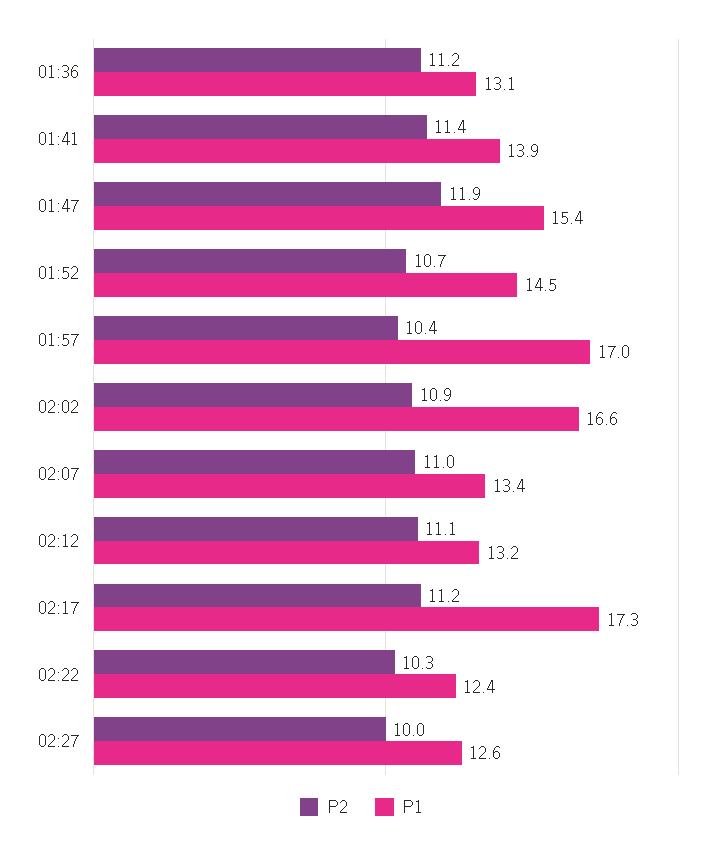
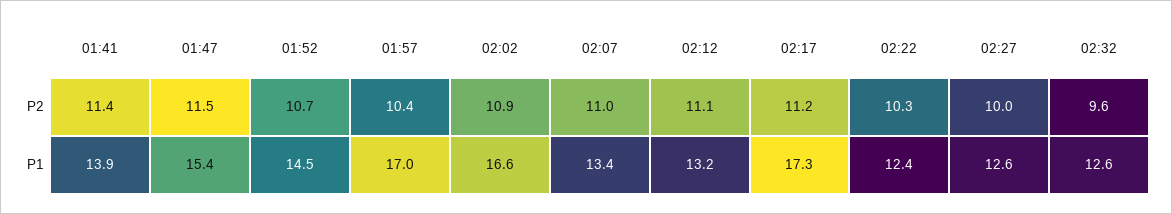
P2, 01:36: 11.2 -> none
P1, 01:36: 13.1 -> none
P2, 01:47: 11.9 -> 11.5
P2, 02:32: none -> 9.6
P1, 02:32: none -> 12.6

